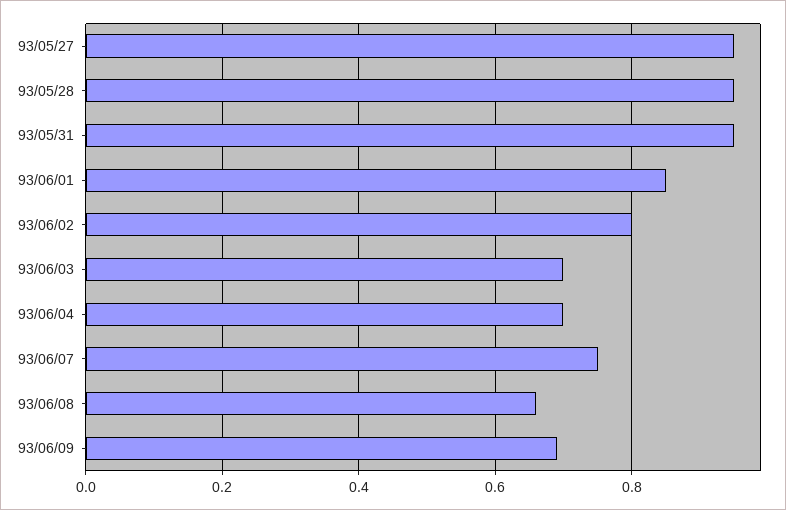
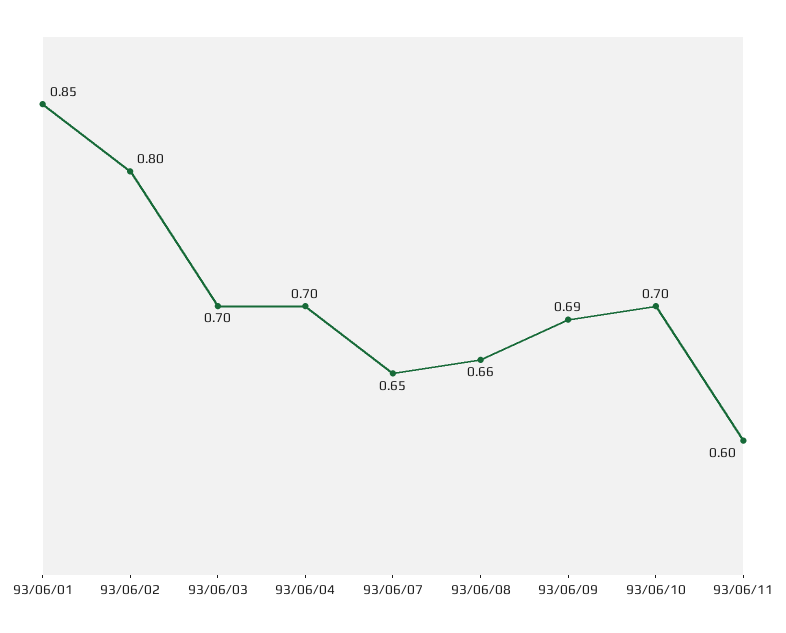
93/05/27: 0.95 -> none
93/05/28: 0.95 -> none
93/05/31: 0.95 -> none
93/06/07: 0.75 -> 0.65
93/06/10: none -> 0.7
93/06/11: none -> 0.6

